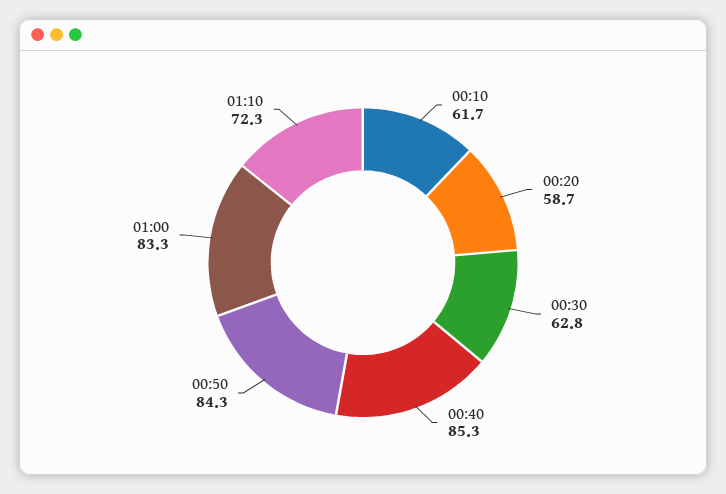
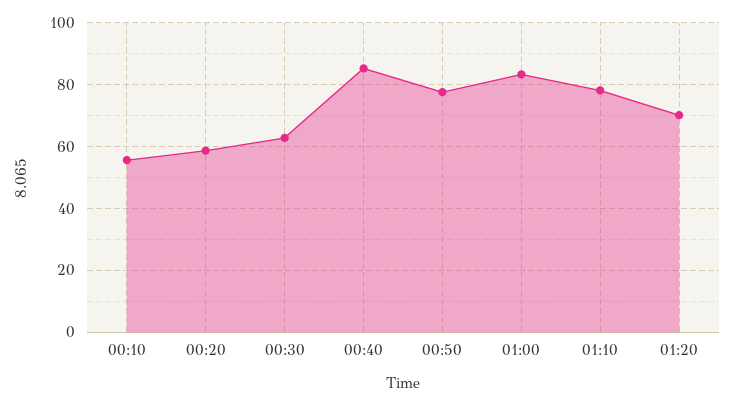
00:10: 61.7 -> 56
00:50: 84.3 -> 78
01:10: 72.3 -> 78
01:20: none -> 70

